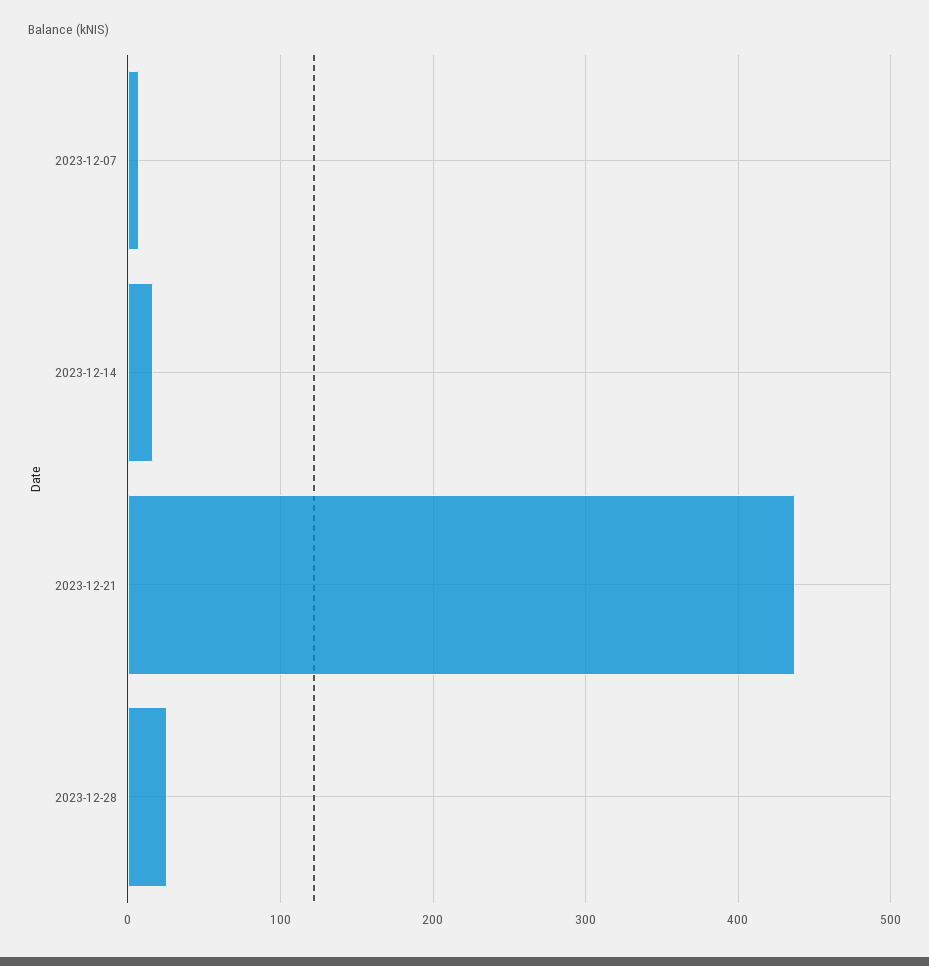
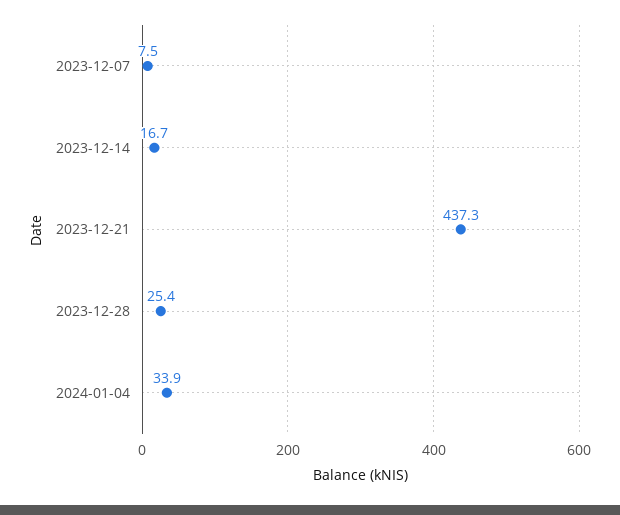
2024-01-04: none -> 33.9

